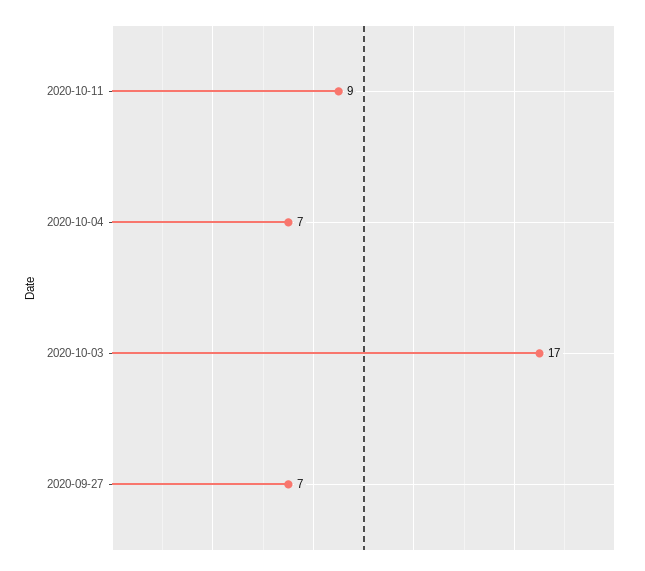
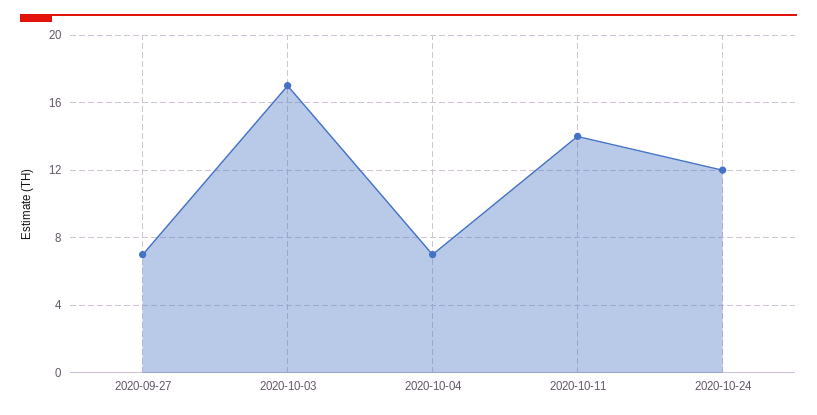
2020-10-11: 9 -> 14
2020-10-24: none -> 12

